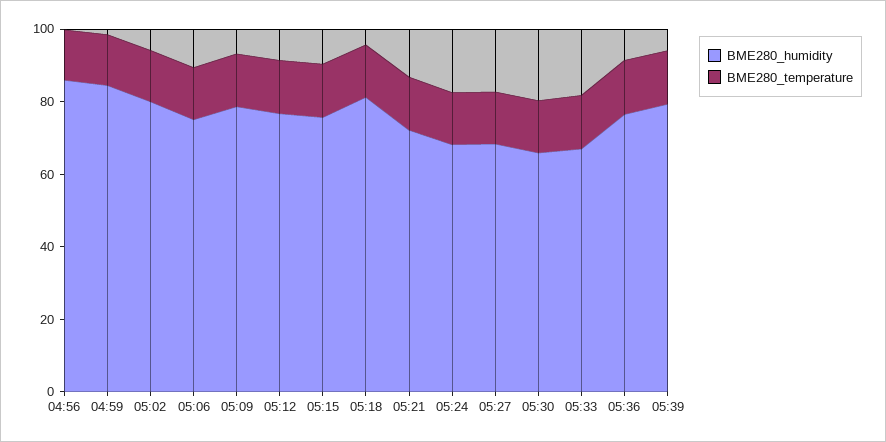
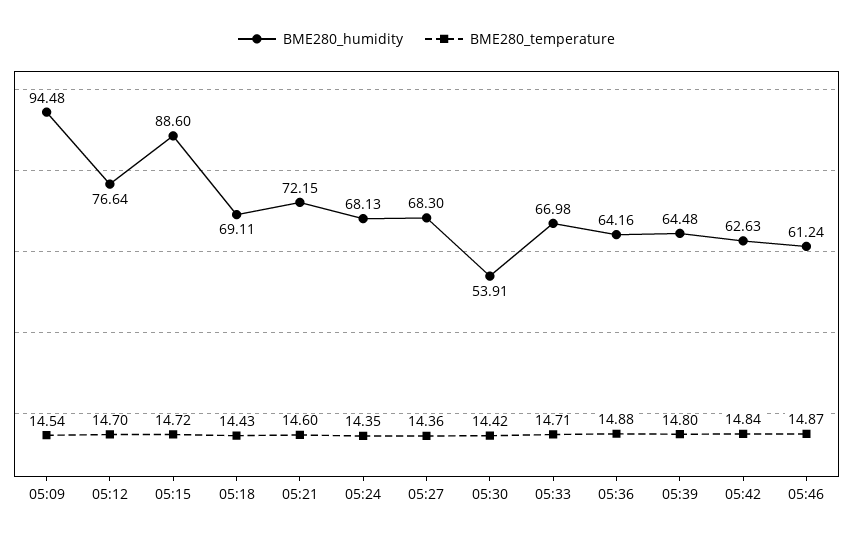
BME280_humidity, 04:56: 85 -> none
BME280_temperature, 04:56: 15 -> none
BME280_humidity, 04:59: 85 -> none
BME280_temperature, 04:59: 15 -> none
BME280_humidity, 05:02: 80 -> none
BME280_temperature, 05:02: 15 -> none
BME280_humidity, 05:06: 75 -> none
BME280_temperature, 05:06: 15 -> none
BME280_humidity, 05:09: 80 -> 94.48
BME280_humidity, 05:15: 75 -> 88.6
BME280_humidity, 05:18: 80 -> 69.11
BME280_humidity, 05:30: 65 -> 53.91
BME280_humidity, 05:36: 75 -> 64.16
BME280_humidity, 05:39: 80 -> 64.48
BME280_humidity, 05:42: none -> 62.63
BME280_temperature, 05:42: none -> 14.84
BME280_humidity, 05:46: none -> 61.24
BME280_temperature, 05:46: none -> 14.87

